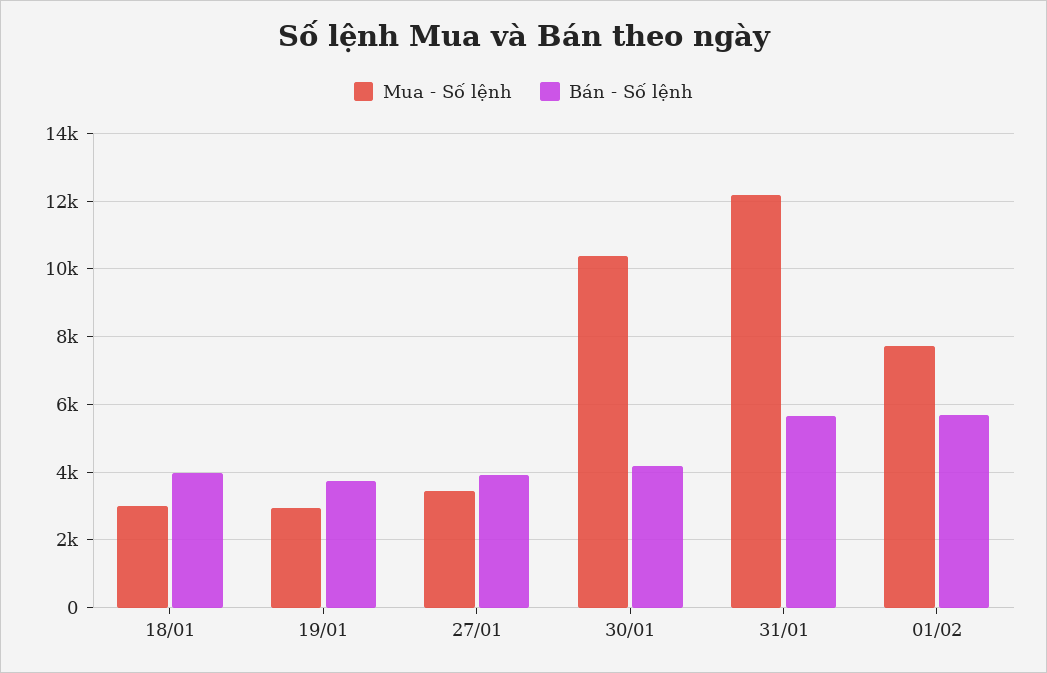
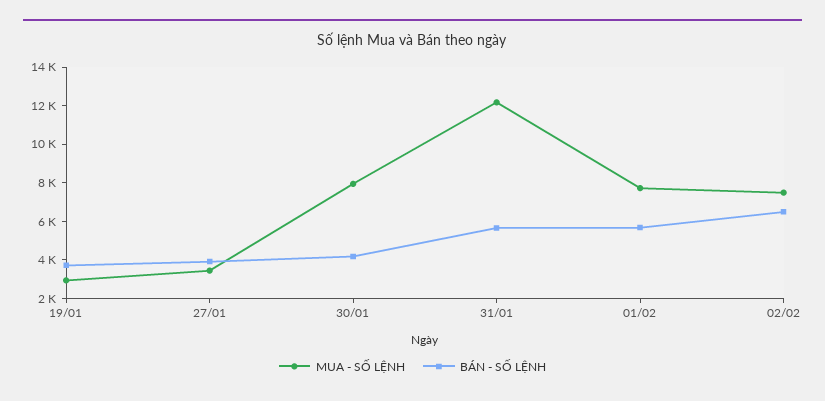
Mua - Số lệnh, 18/01: 3000 -> none
Bán - Số lệnh, 18/01: 4000 -> none
Mua - Số lệnh, 30/01: 10400 -> 8000
Mua - Số lệnh, 02/02: none -> 7500
Bán - Số lệnh, 02/02: none -> 6500

